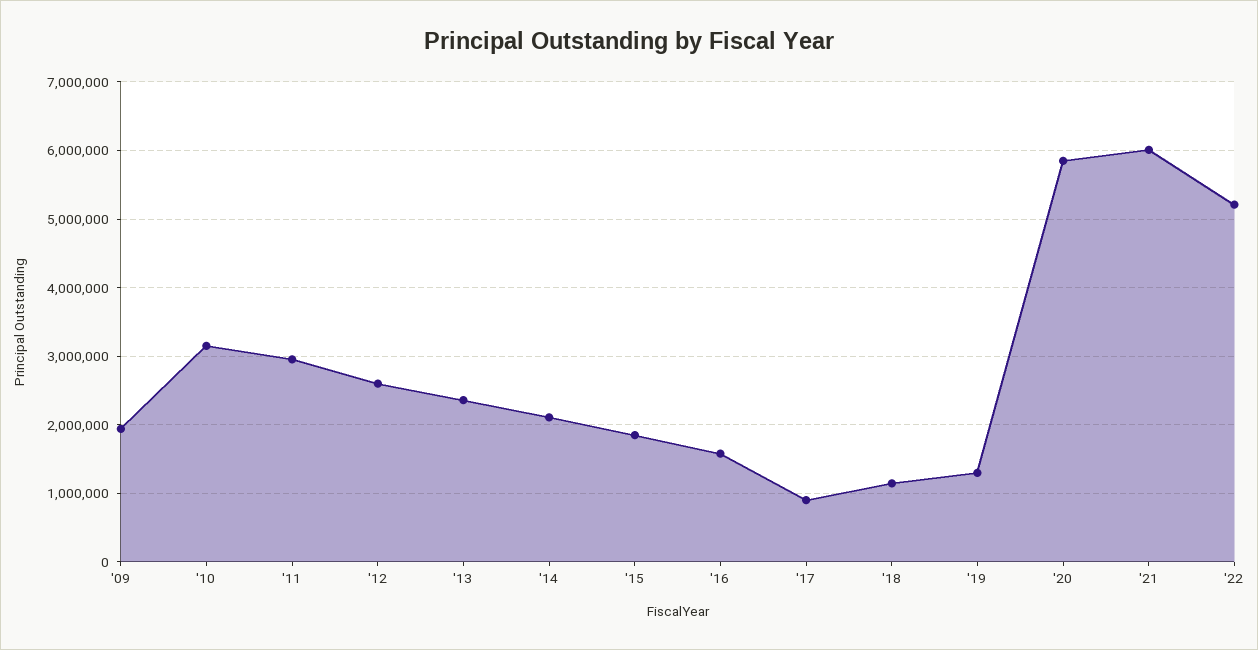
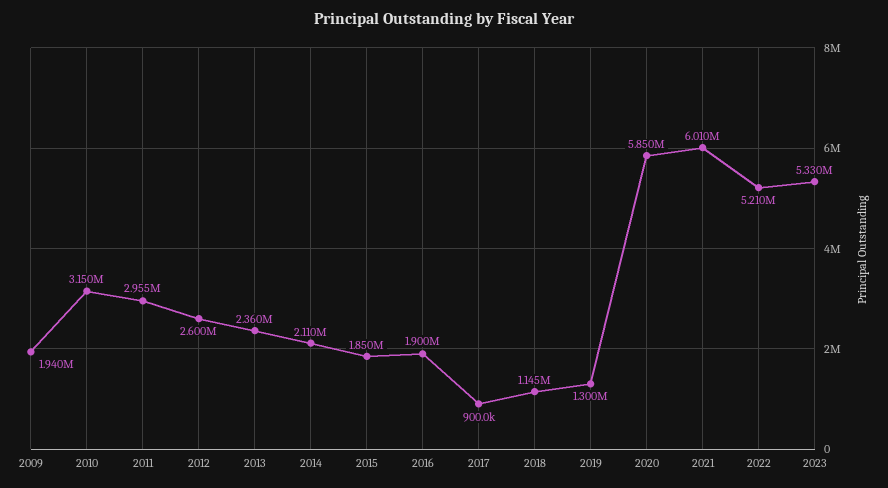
'16: 1600000 -> 1900000
2023: none -> 5330000

